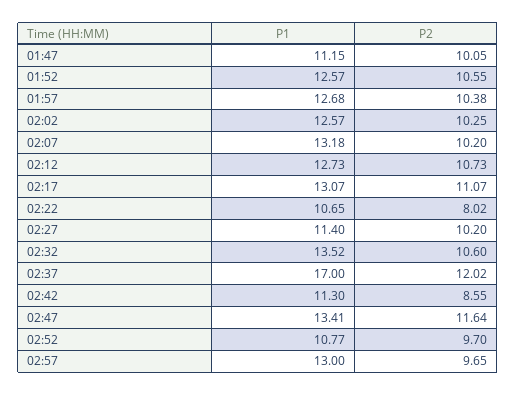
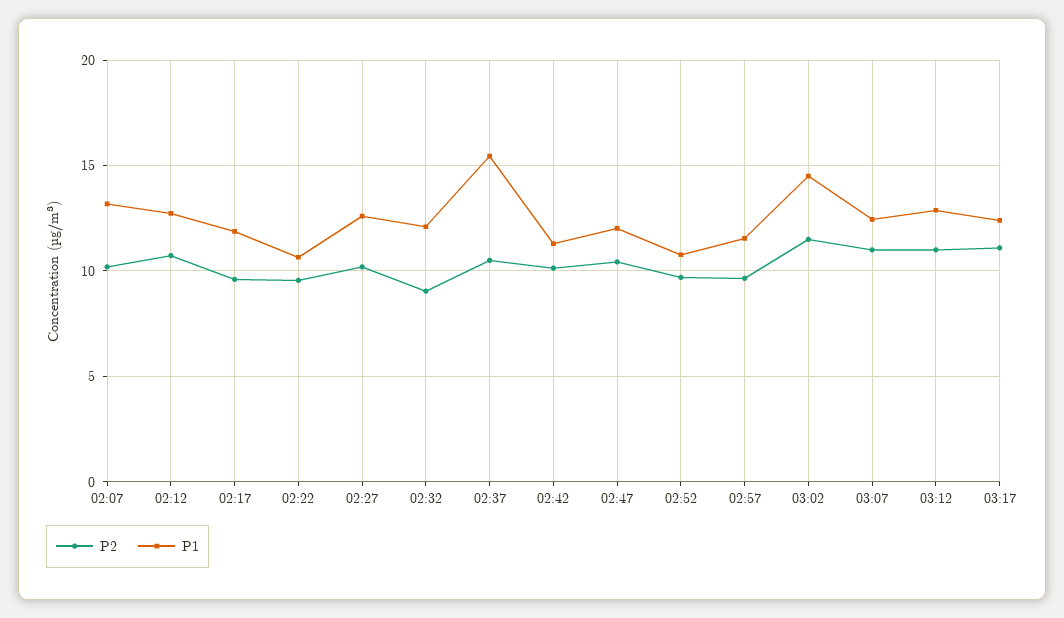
P1, 01:47: 11.15 -> none
P2, 01:47: 10.05 -> none
P1, 01:52: 12.57 -> none
P2, 01:52: 10.55 -> none
P1, 01:57: 12.68 -> none
P2, 01:57: 10.38 -> none
P1, 02:02: 12.57 -> none
P2, 02:02: 10.25 -> none
P1, 02:17: 13.07 -> 12
P2, 02:17: 11.07 -> 9.5
P2, 02:22: 8.02 -> 9.5
P1, 02:27: 11.4 -> 12.5
P1, 02:32: 13.52 -> 12
P2, 02:32: 10.6 -> 9
P1, 02:37: 17 -> 15.5
P2, 02:37: 12.02 -> 10.5
P2, 02:42: 8.55 -> 10
P1, 02:47: 13.41 -> 12
P2, 02:47: 11.64 -> 10.5
P1, 02:57: 13 -> 11.5
P2, 03:02: none -> 11.5
P1, 03:02: none -> 14.5
P2, 03:07: none -> 11
P1, 03:07: none -> 12.5
P2, 03:12: none -> 11
P1, 03:12: none -> 13
P2, 03:17: none -> 11
P1, 03:17: none -> 12.5

